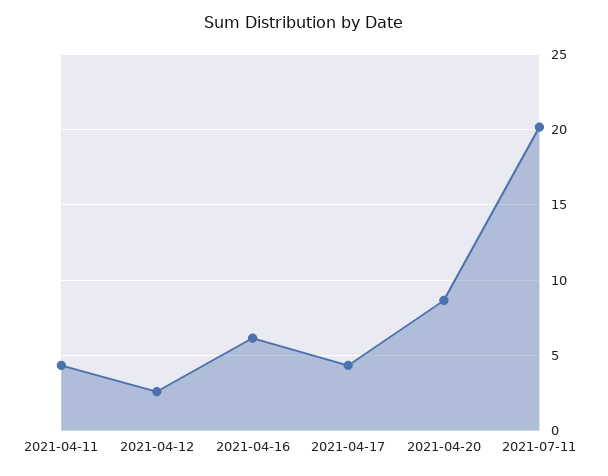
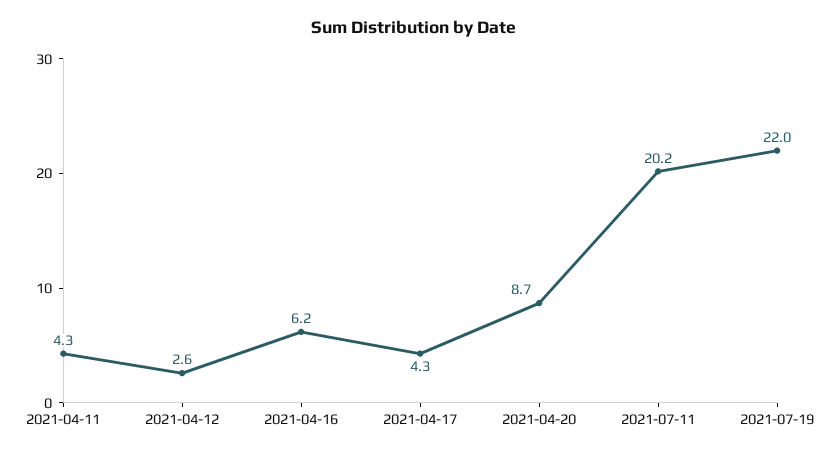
2021-07-19: none -> 22

